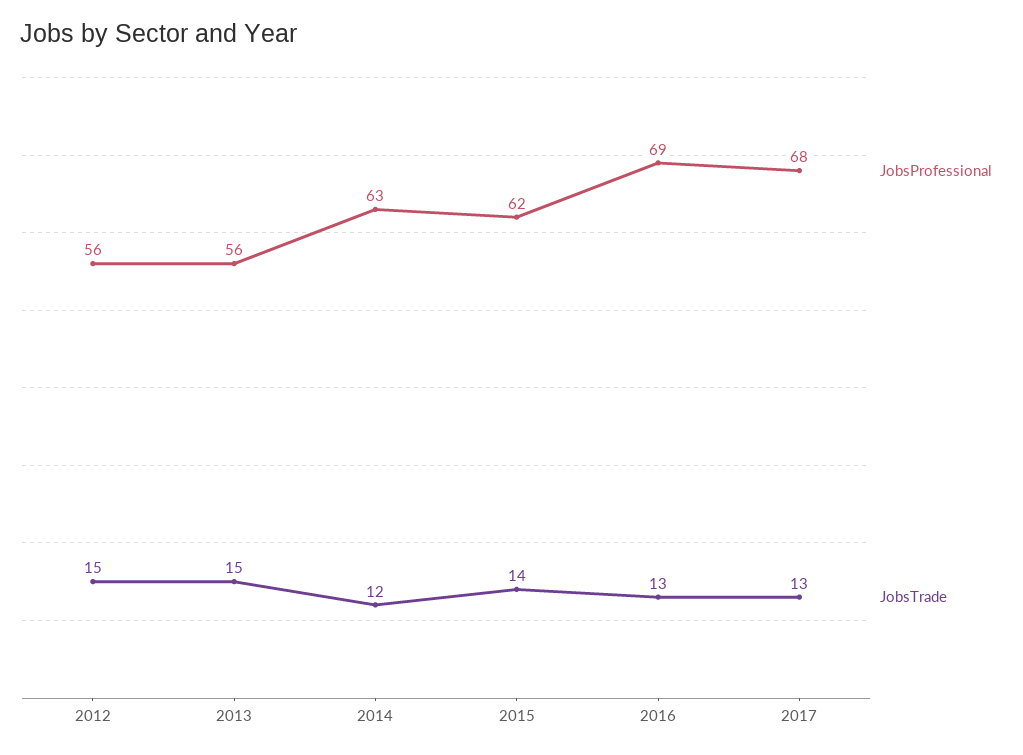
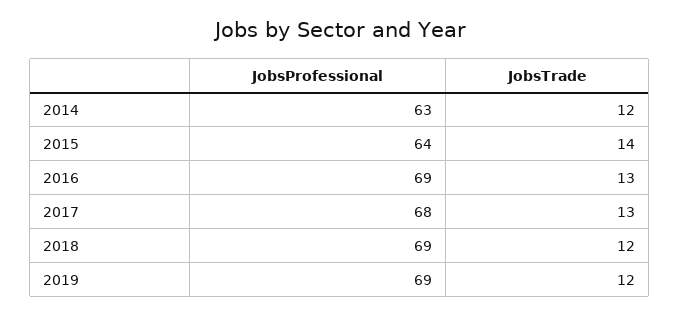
JobsProfessional, 2012: 56 -> none
JobsTrade, 2012: 15 -> none
JobsProfessional, 2013: 56 -> none
JobsTrade, 2013: 15 -> none
JobsProfessional, 2015: 62 -> 64
JobsProfessional, 2018: none -> 69
JobsTrade, 2018: none -> 12
JobsProfessional, 2019: none -> 69
JobsTrade, 2019: none -> 12

